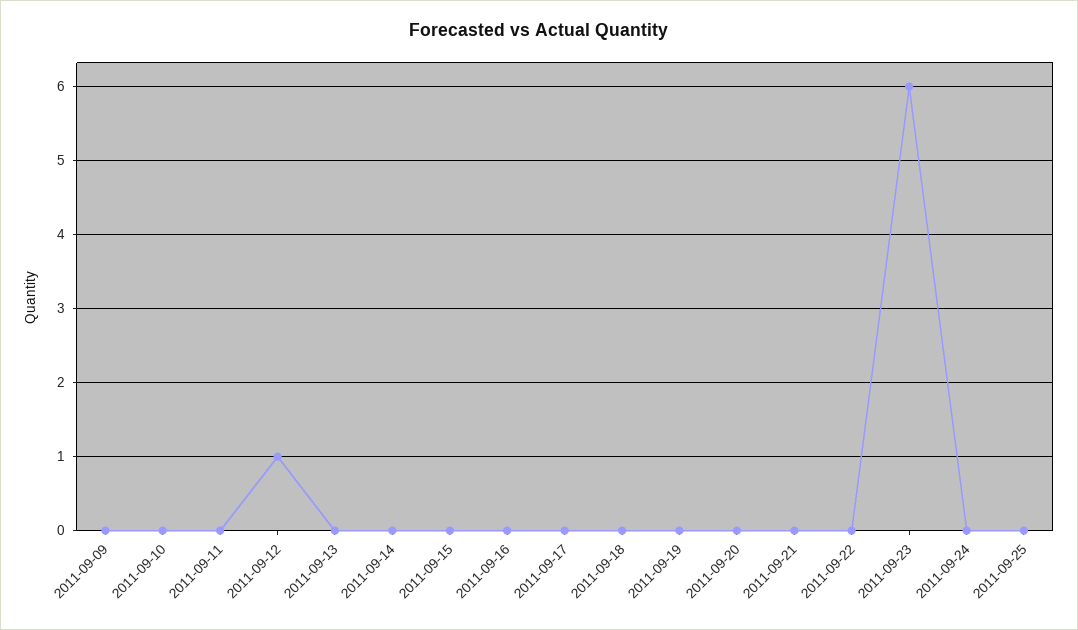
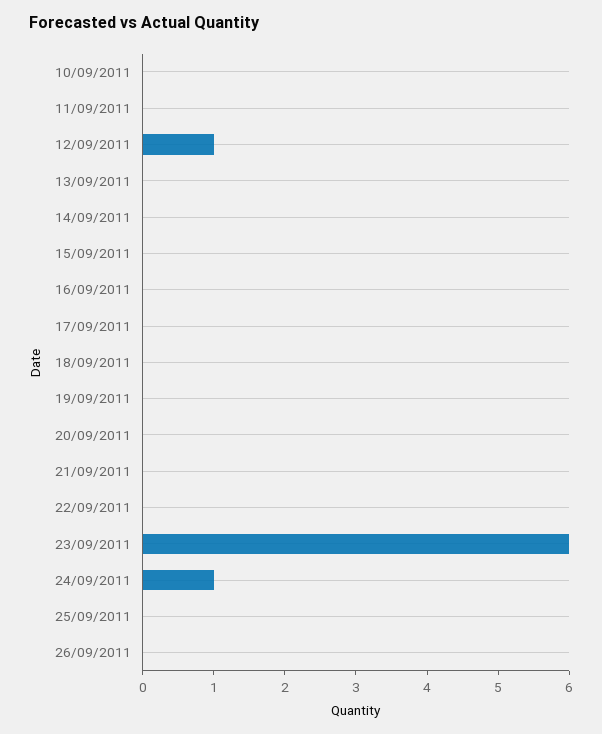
2011-09-09: 0 -> none
2011-09-24: 0 -> 1
26/09/2011: none -> 0

